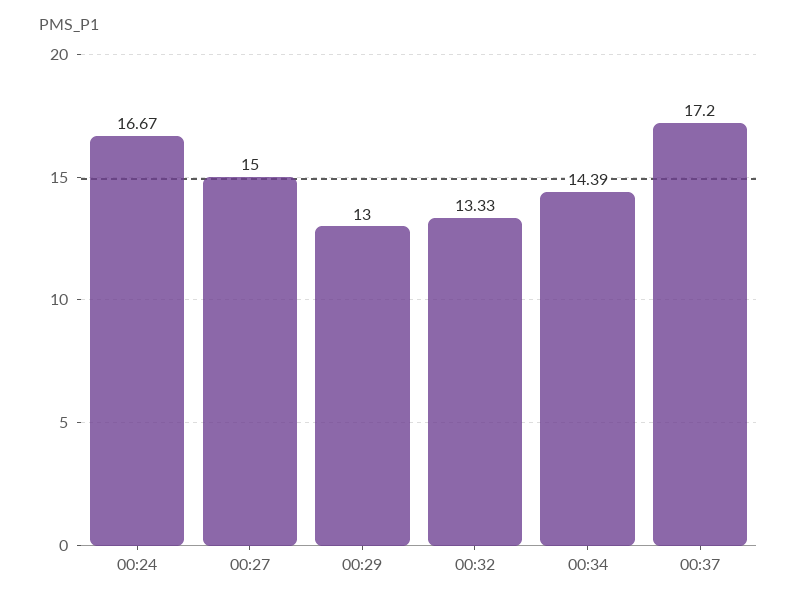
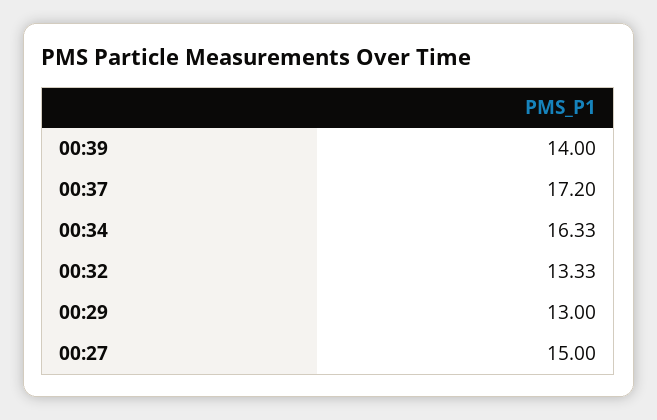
00:24: 16.67 -> none
00:34: 14.39 -> 16.33
00:39: none -> 14

